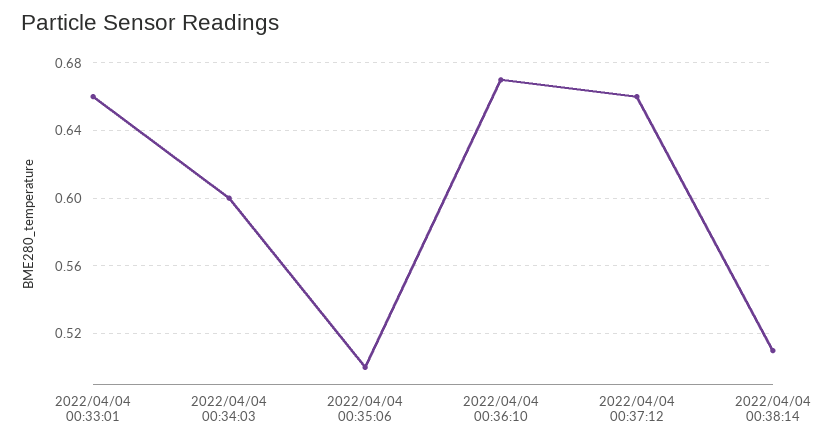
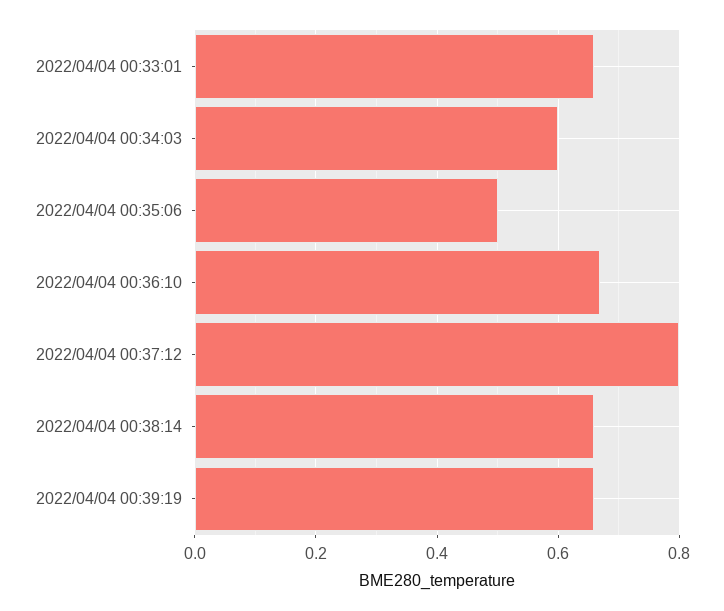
2022/04/04 00:37:12: 0.66 -> 0.8
2022/04/04 00:38:14: 0.51 -> 0.65
2022/04/04 00:39:19: none -> 0.65

